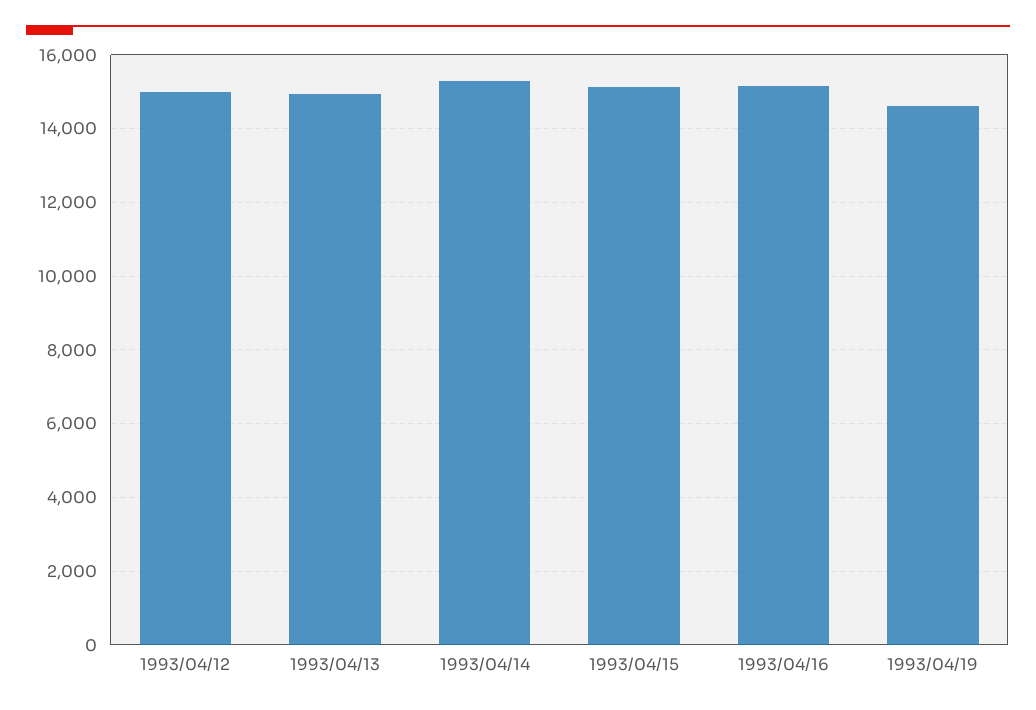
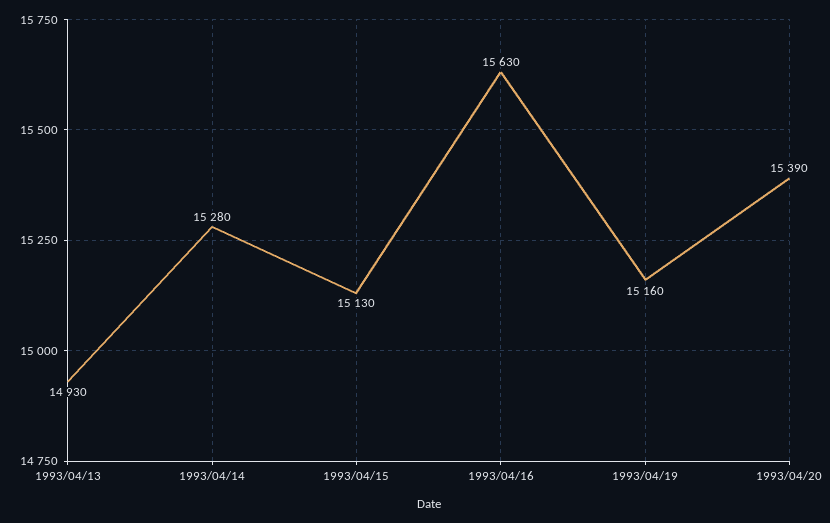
1993/04/12: 15000 -> none
1993/04/16: 15200 -> 15630
1993/04/19: 14600 -> 15160
1993/04/20: none -> 15390

